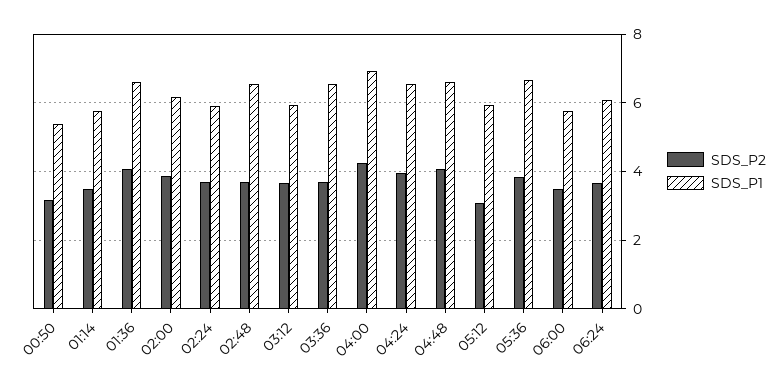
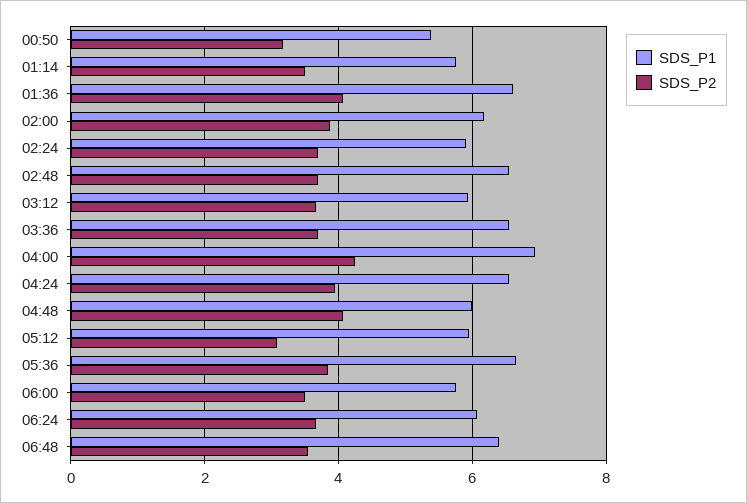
SDS_P1, 04:48: 6.6 -> 6
SDS_P1, 06:48: none -> 6.4
SDS_P2, 06:48: none -> 3.6

